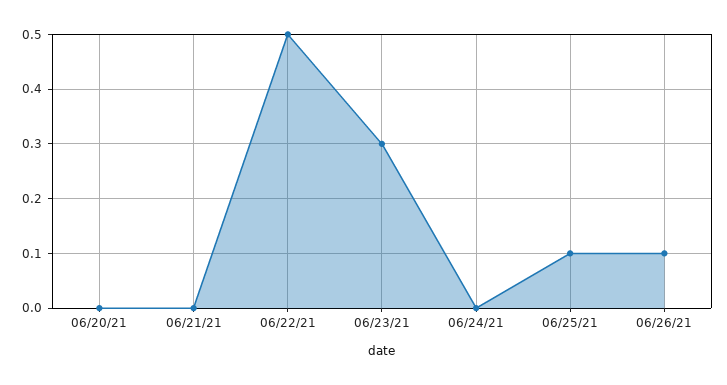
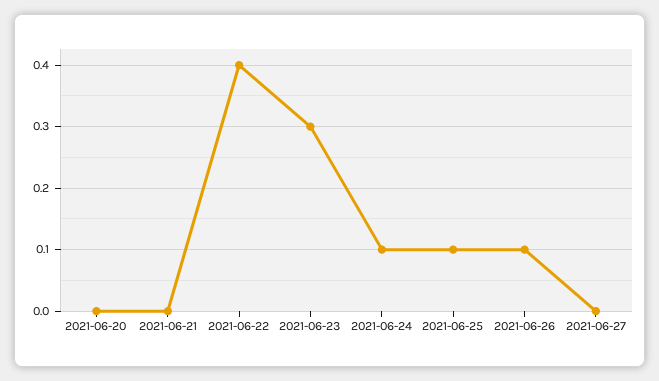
06/22/21: 0.5 -> 0.4
06/24/21: 0 -> 0.1
2021-06-27: none -> 0

